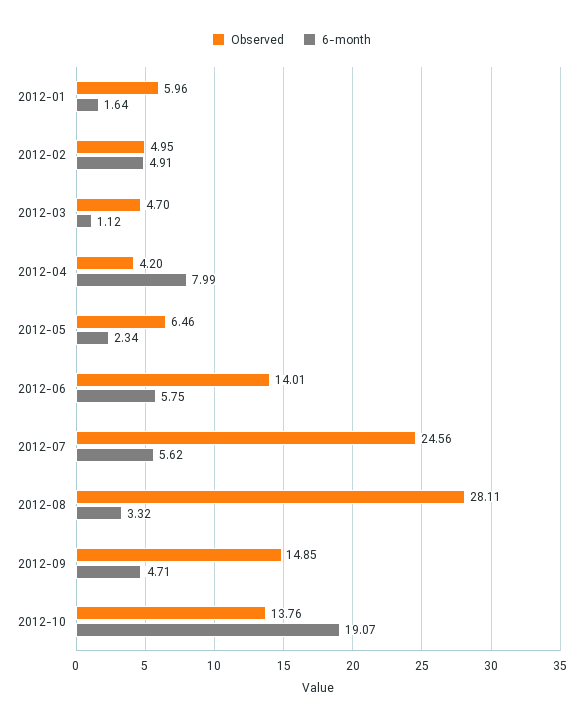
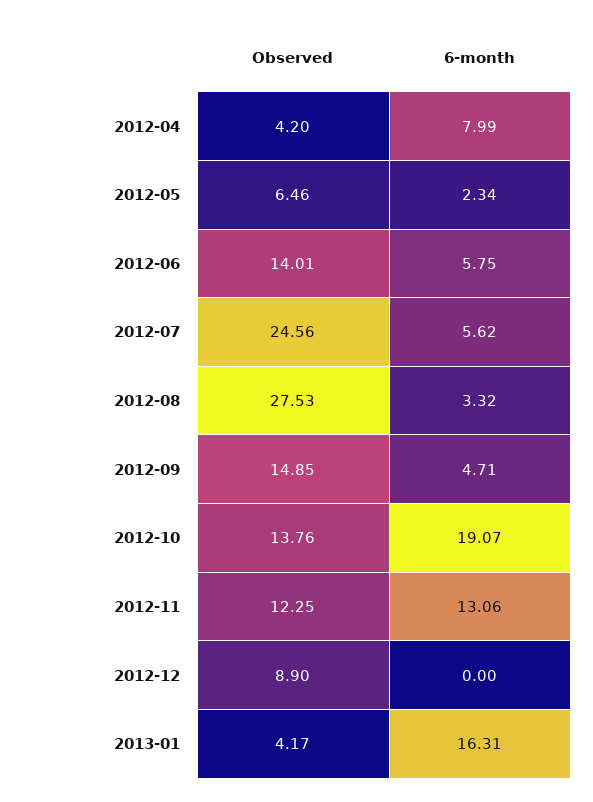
Observed, 2012-01: 5.96 -> none
6-month, 2012-01: 1.64 -> none
Observed, 2012-02: 4.95 -> none
6-month, 2012-02: 4.91 -> none
Observed, 2012-03: 4.7 -> none
6-month, 2012-03: 1.12 -> none
Observed, 2012-08: 28.11 -> 27.53
Observed, 2012-11: none -> 12.25
6-month, 2012-11: none -> 13.06
Observed, 2012-12: none -> 8.9
6-month, 2012-12: none -> 0
Observed, 2013-01: none -> 4.17
6-month, 2013-01: none -> 16.31

